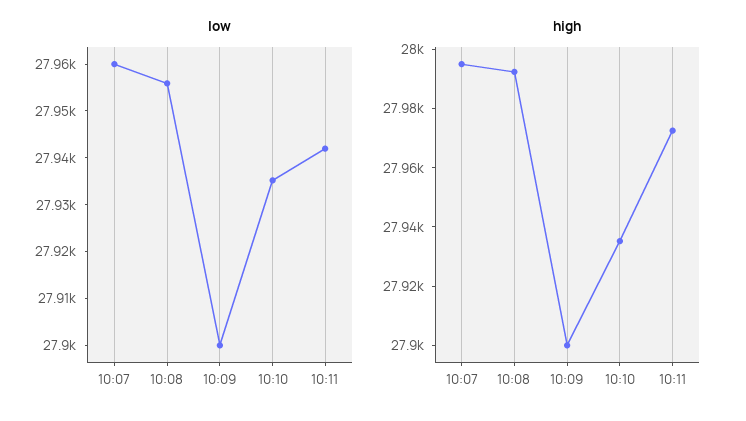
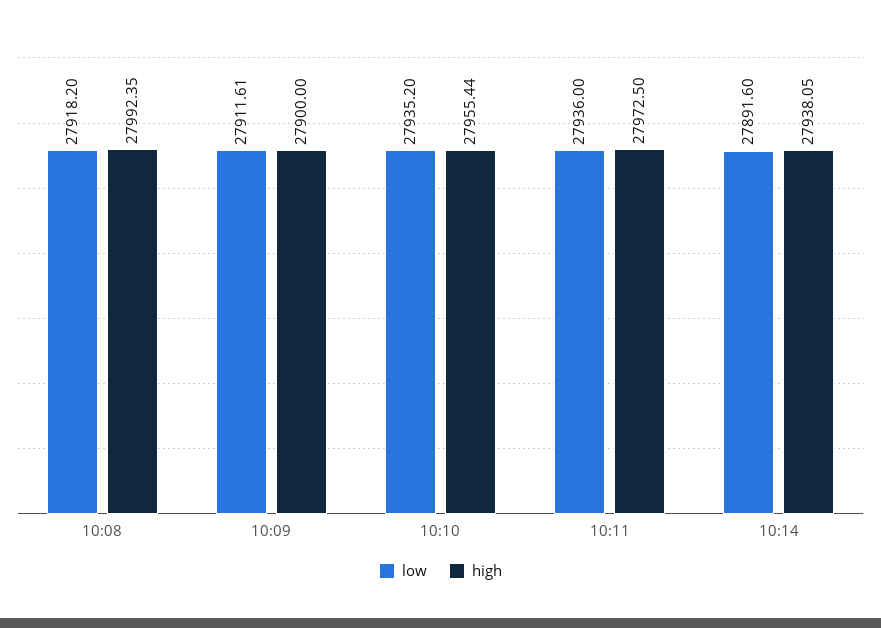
low, 10:07: 27960 -> none
low, 10:08: 27956 -> 27918.2
low, 10:09: 27900 -> 27911.61
low, 10:11: 27942 -> 27936
high, 10:07: 27995 -> none
high, 10:10: 27935 -> 27955.44
low, 10:14: none -> 27891.6
high, 10:14: none -> 27938.05

